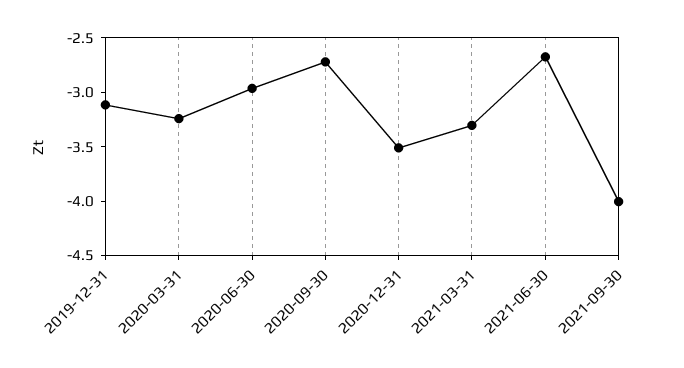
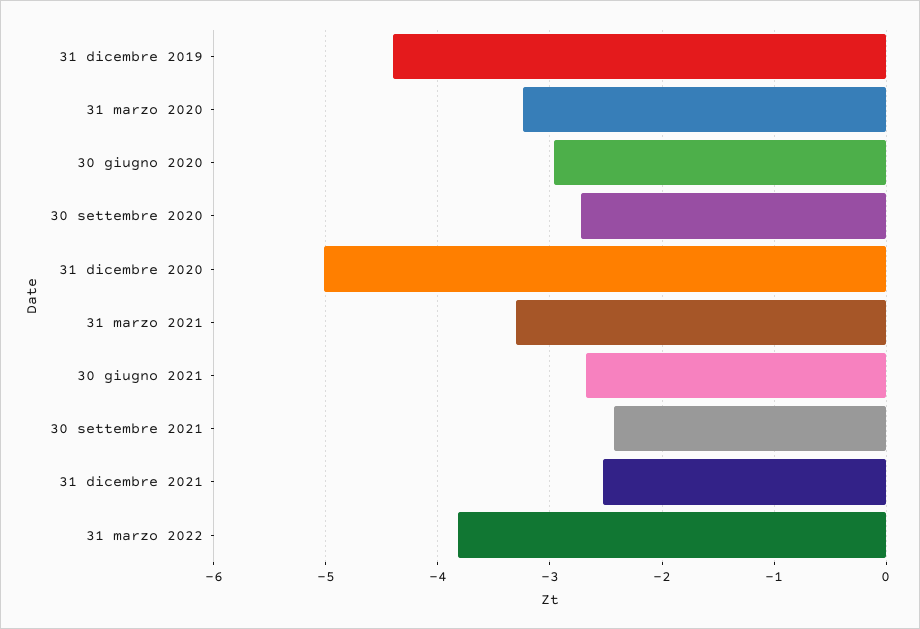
2019-12-31: -3.1 -> -4.4
2020-12-31: -3.5 -> -5
2021-09-30: -4 -> -2.4
31 dicembre 2021: none -> -2.5
31 marzo 2022: none -> -3.8

